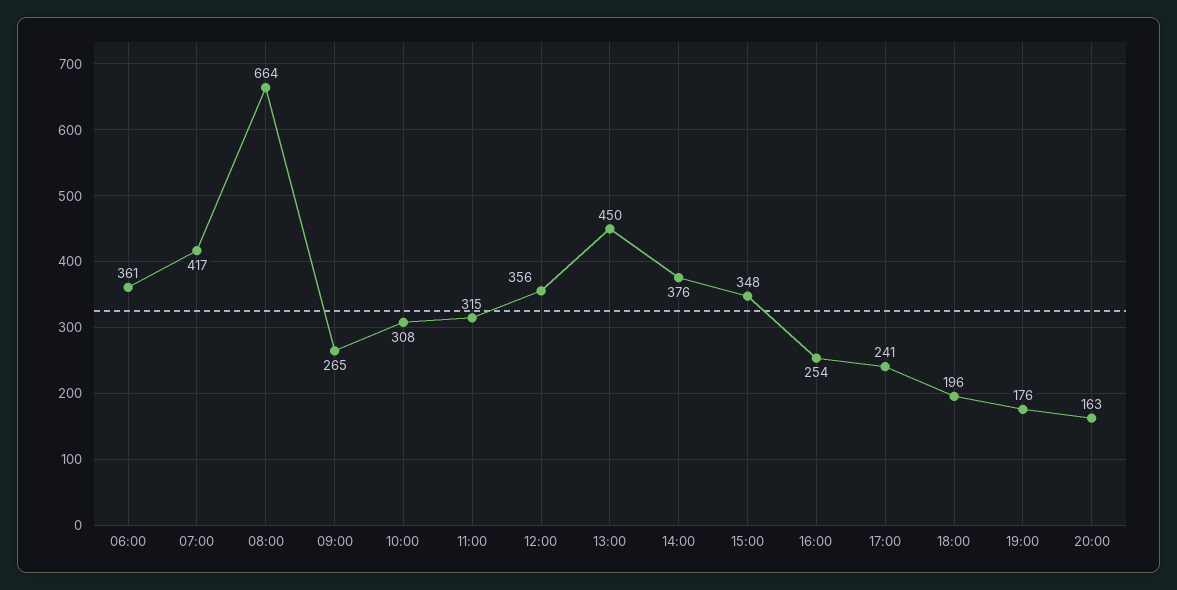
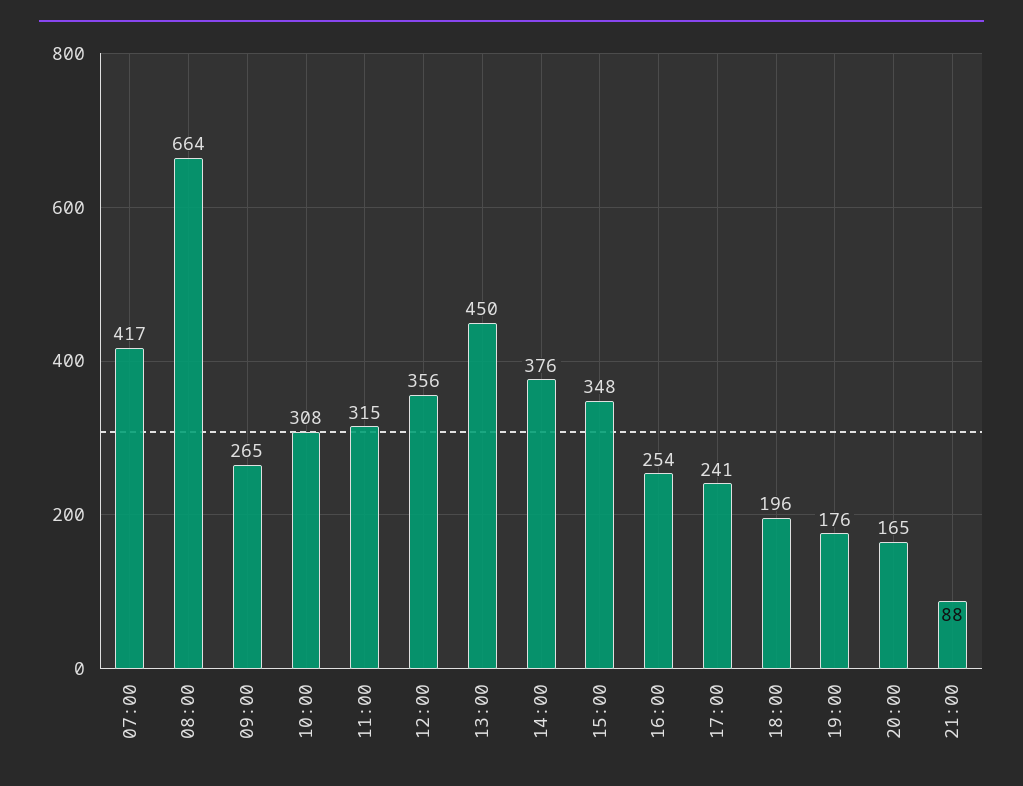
06:00: 361 -> none
20:00: 163 -> 165
21:00: none -> 88

